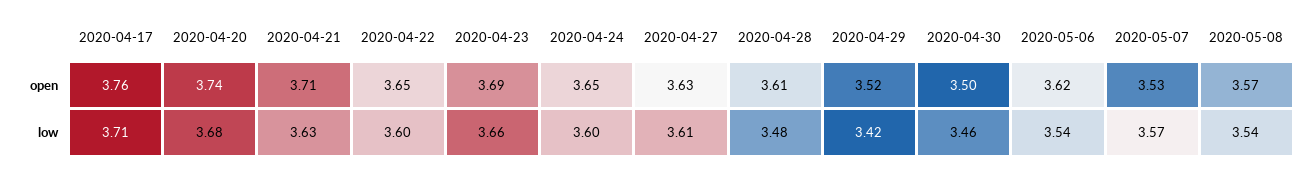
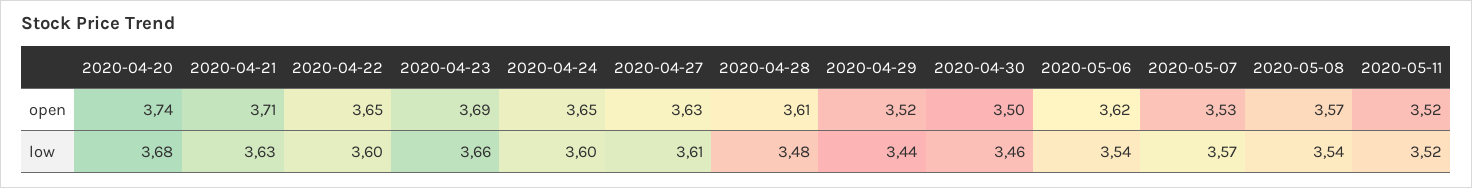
2020-04-17, open: 3.76 -> none
2020-04-17, low: 3.71 -> none
2020-04-29, low: 3.42 -> 3.44
2020-05-11, open: none -> 3.52
2020-05-11, low: none -> 3.52

